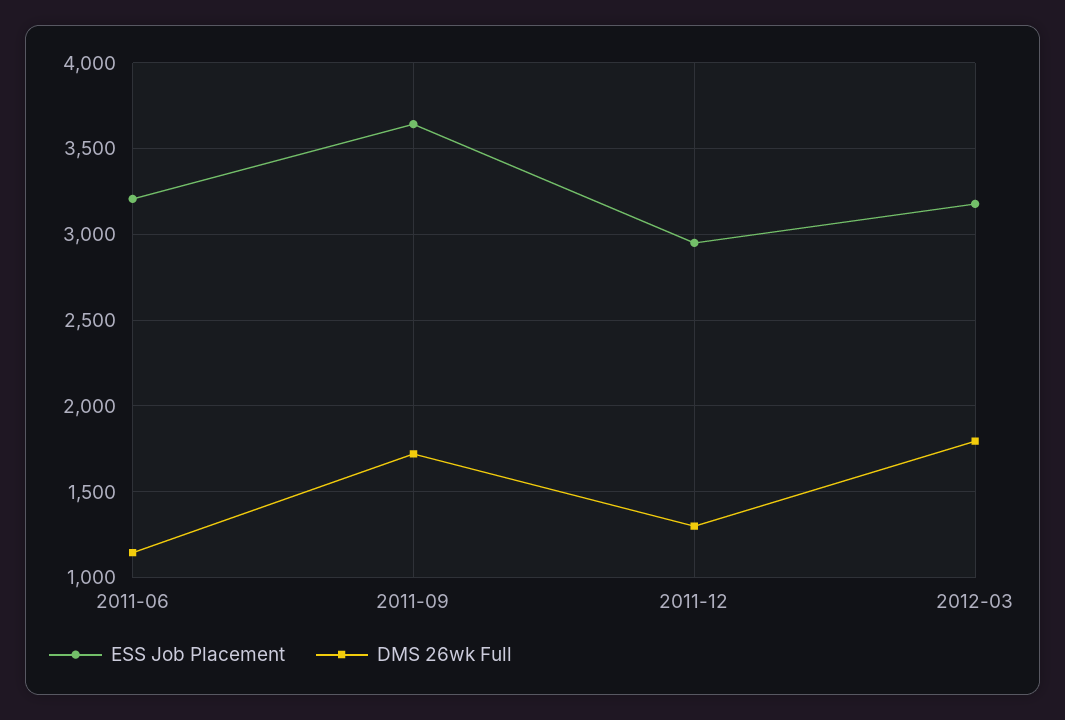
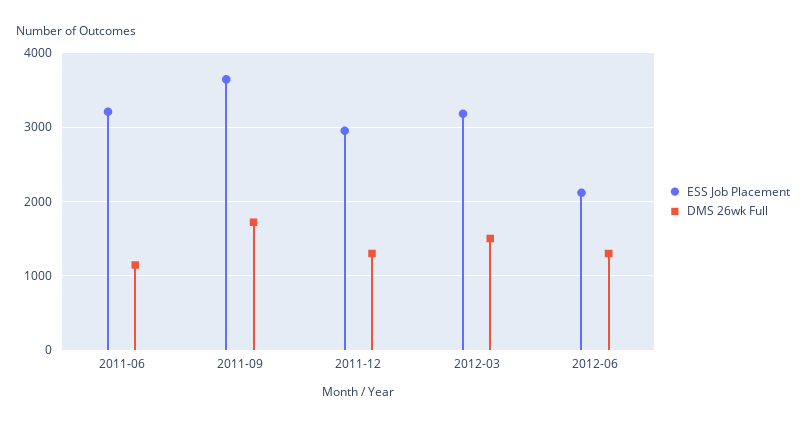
DMS 26wk Full, 2012-03: 1800 -> 1500
ESS Job Placement, 2012-06: none -> 2100
DMS 26wk Full, 2012-06: none -> 1300

